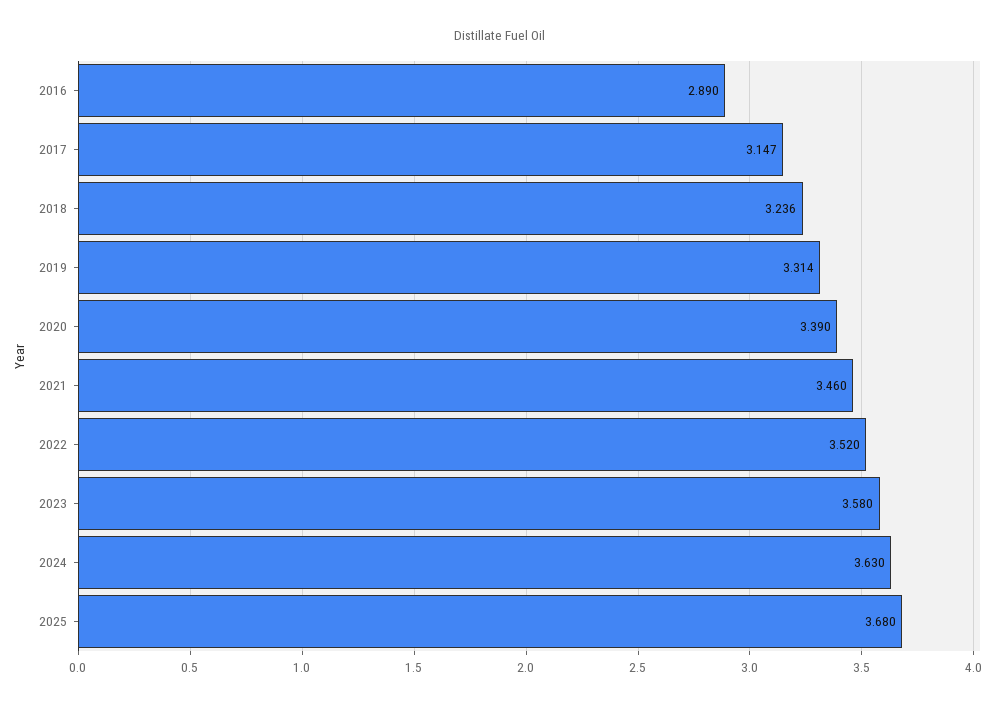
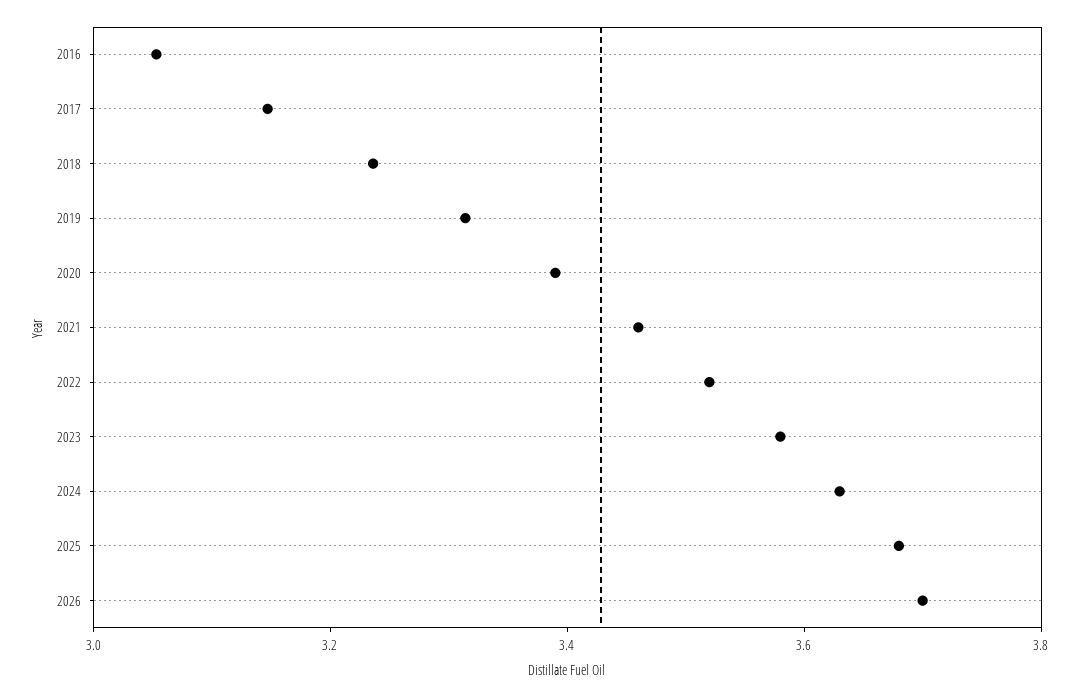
2016: 2.89 -> 3.05
2026: none -> 3.7

